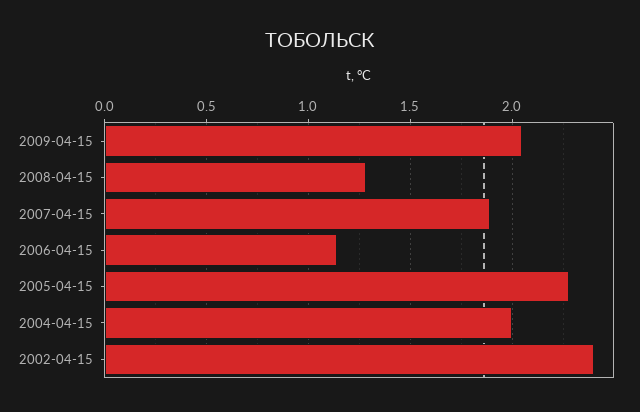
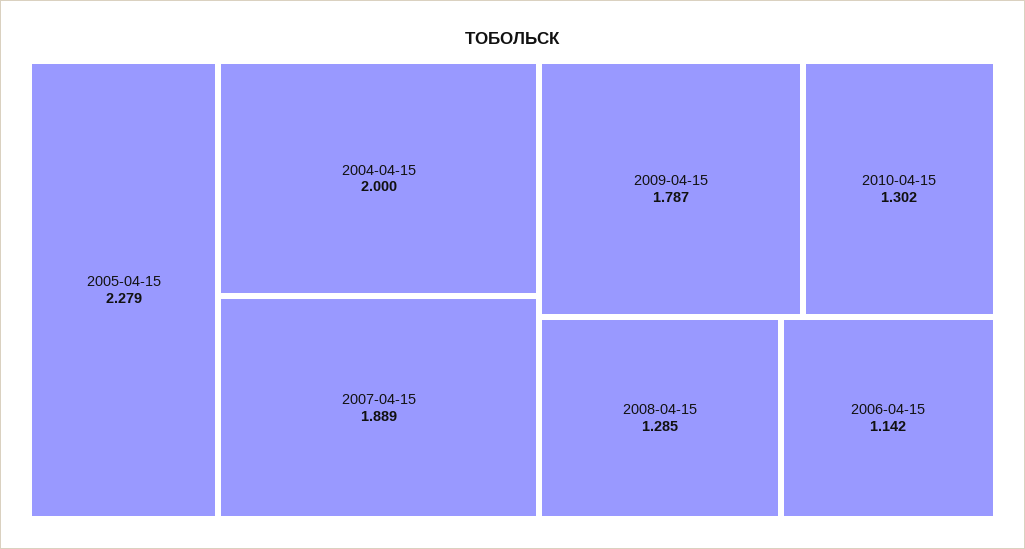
2009-04-15: 2.05 -> 1.787
2002-04-15: 2.4 -> none
2010-04-15: none -> 1.302

